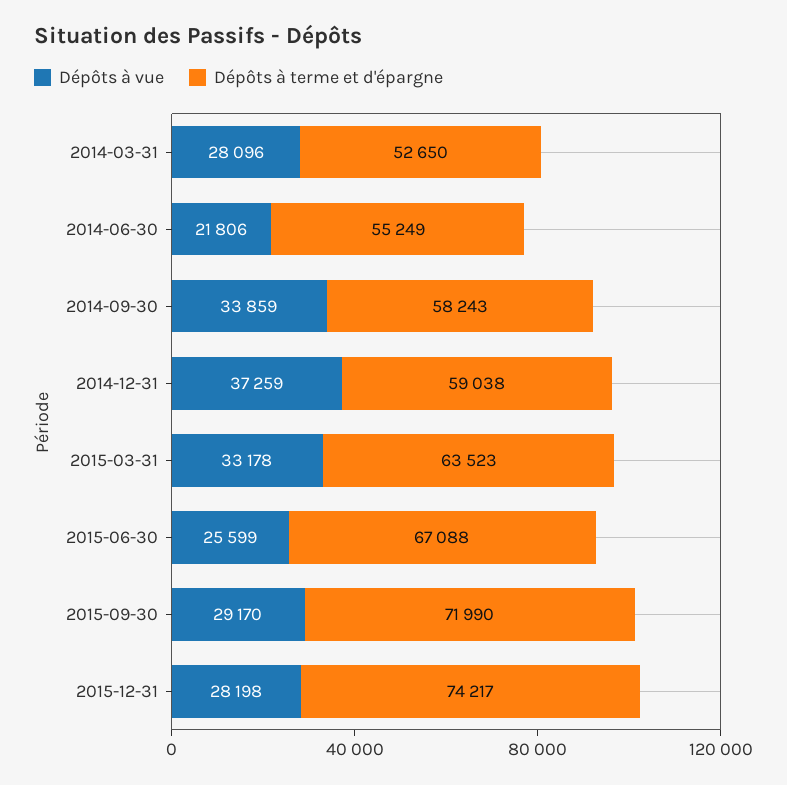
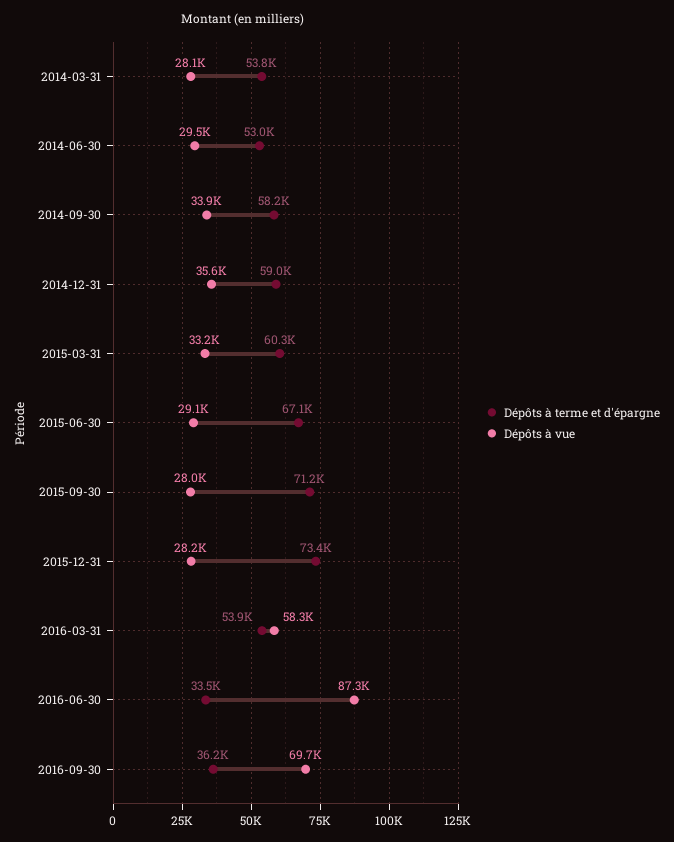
Dépôts à terme et d'épargne, 2014-03-31: 52650 -> 53800
Dépôts à vue, 2014-06-30: 21806 -> 29500
Dépôts à terme et d'épargne, 2014-06-30: 55249 -> 53000
Dépôts à vue, 2014-12-31: 37259 -> 35600
Dépôts à terme et d'épargne, 2015-03-31: 63523 -> 60300
Dépôts à vue, 2015-06-30: 25599 -> 29100
Dépôts à vue, 2015-09-30: 29170 -> 28000
Dépôts à terme et d'épargne, 2015-09-30: 71990 -> 71200
Dépôts à terme et d'épargne, 2015-12-31: 74217 -> 73400
Dépôts à terme et d'épargne, 2016-03-31: none -> 53900
Dépôts à vue, 2016-03-31: none -> 58300
Dépôts à terme et d'épargne, 2016-06-30: none -> 33500
Dépôts à vue, 2016-06-30: none -> 87300
Dépôts à terme et d'épargne, 2016-09-30: none -> 36200
Dépôts à vue, 2016-09-30: none -> 69700

